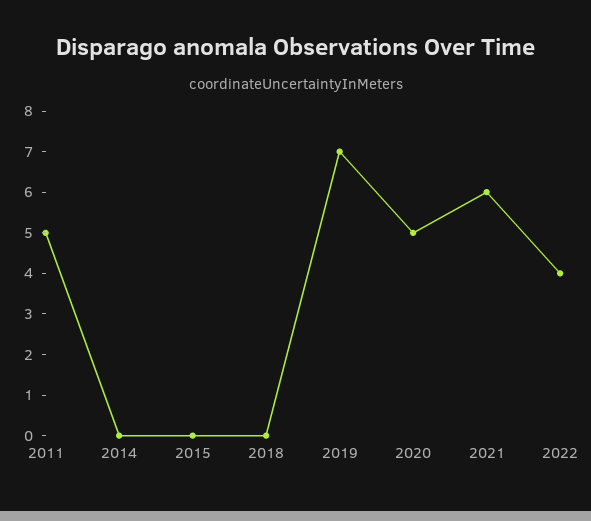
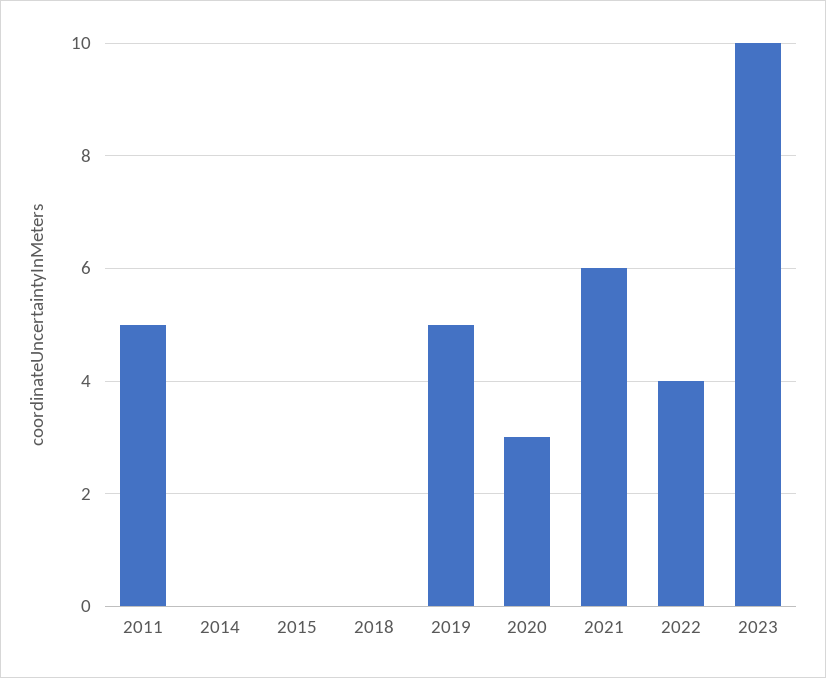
2019: 7 -> 5
2020: 5 -> 3
2023: none -> 10

